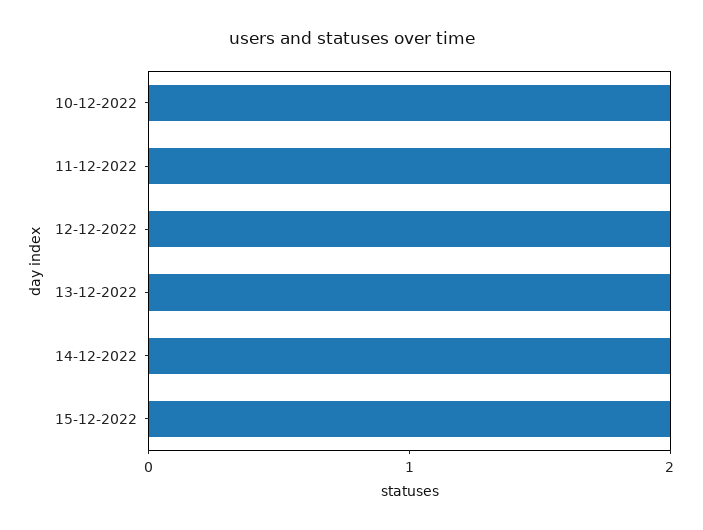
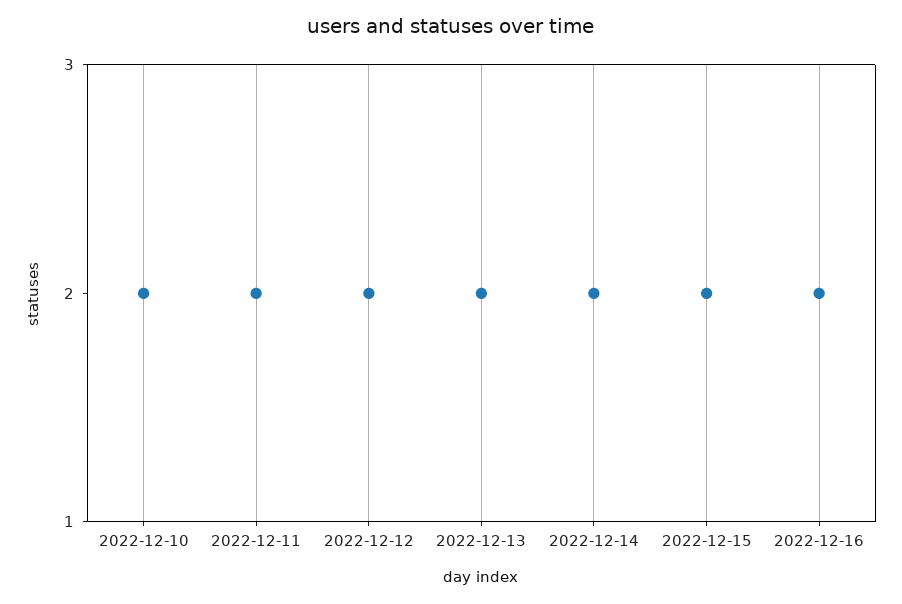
2022-12-16: none -> 2

